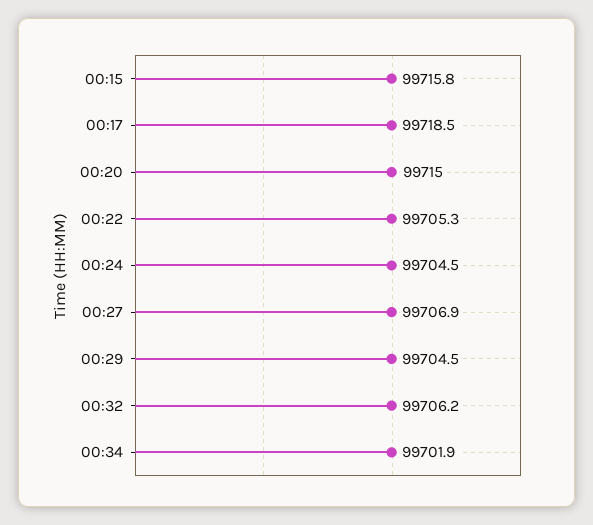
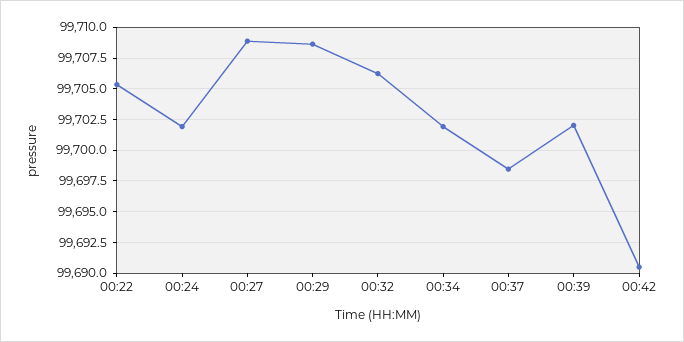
00:15: 99715.8 -> none
00:17: 99718.5 -> none
00:20: 99715 -> none
00:24: 99704.5 -> 99702
00:27: 99706.9 -> 99709
00:29: 99704.5 -> 99708.5
00:37: none -> 99698.5
00:39: none -> 99702
00:42: none -> 99690.5

